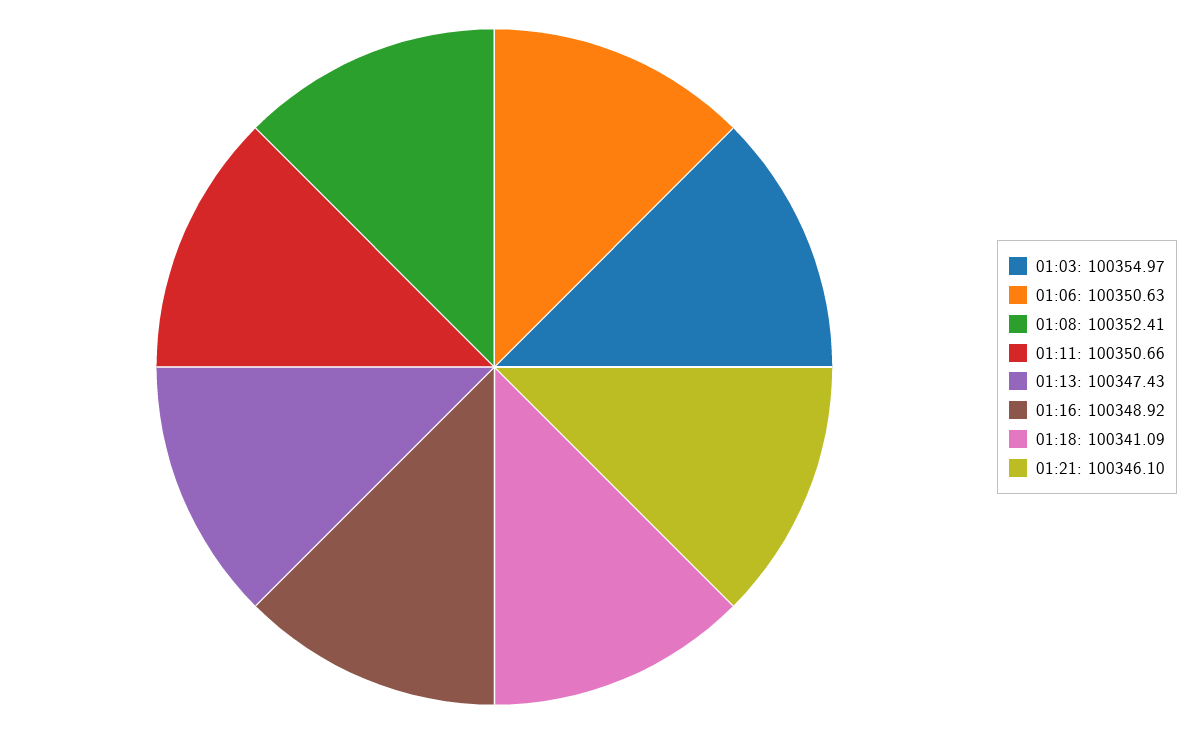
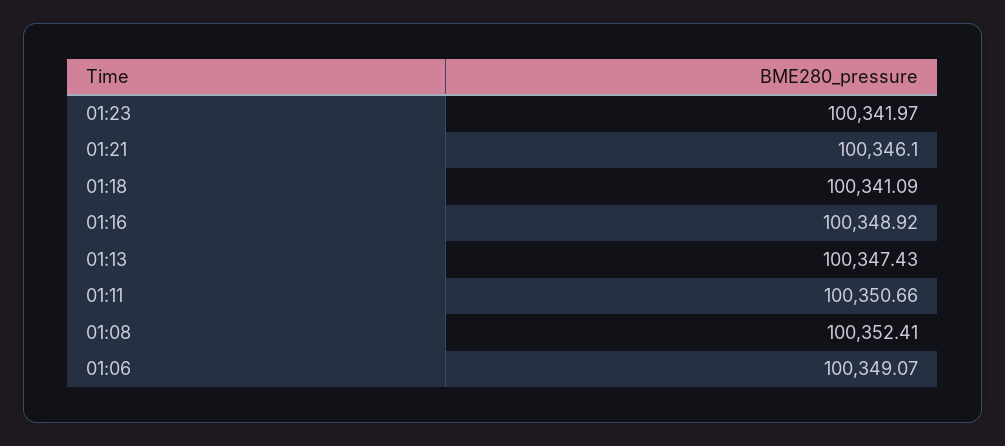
01:03: 100354.97 -> none
01:06: 100350.63 -> 100349.07
01:23: none -> 100341.97

